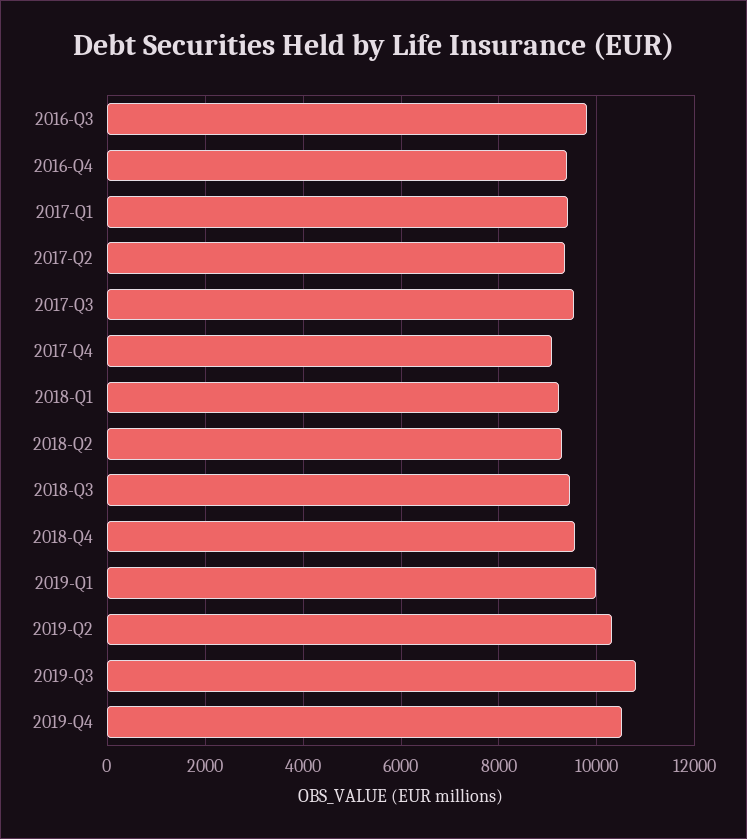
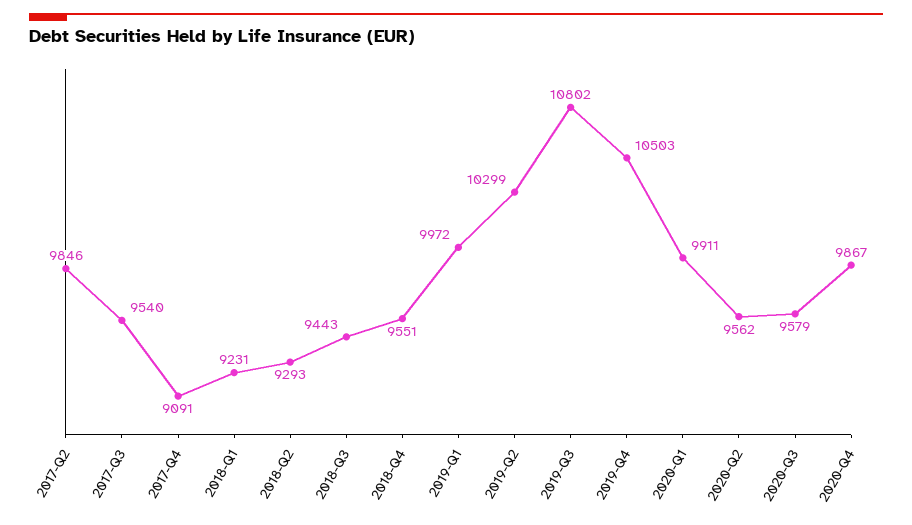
2016-Q3: 9800 -> none
2016-Q4: 9400 -> none
2017-Q1: 9400 -> none
2017-Q2: 9400 -> 9846
2020-Q1: none -> 9911
2020-Q2: none -> 9562
2020-Q3: none -> 9579
2020-Q4: none -> 9867

